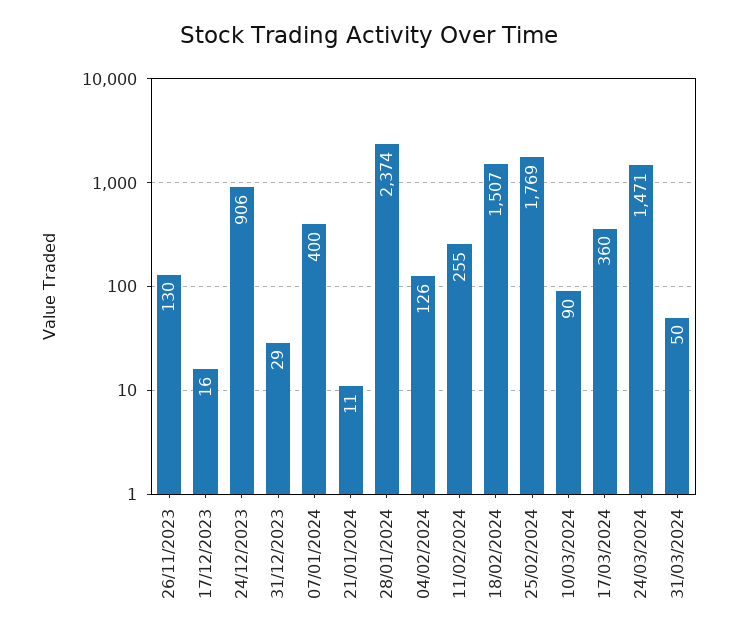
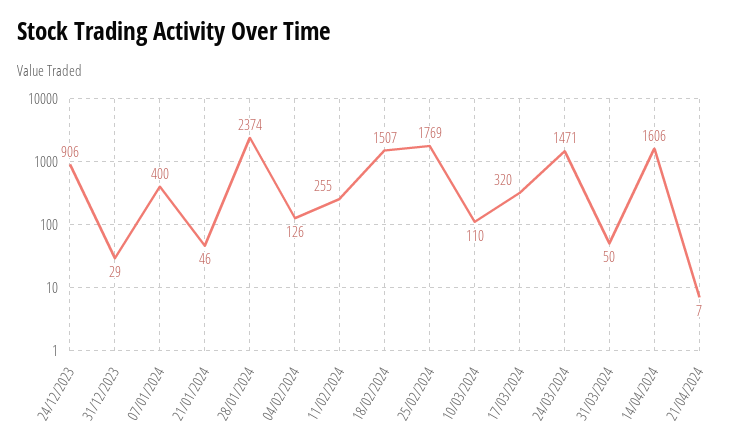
26/11/2023: 130 -> none
17/12/2023: 16 -> none
21/01/2024: 11 -> 46
10/03/2024: 90 -> 110
17/03/2024: 360 -> 320
14/04/2024: none -> 1606
21/04/2024: none -> 7

